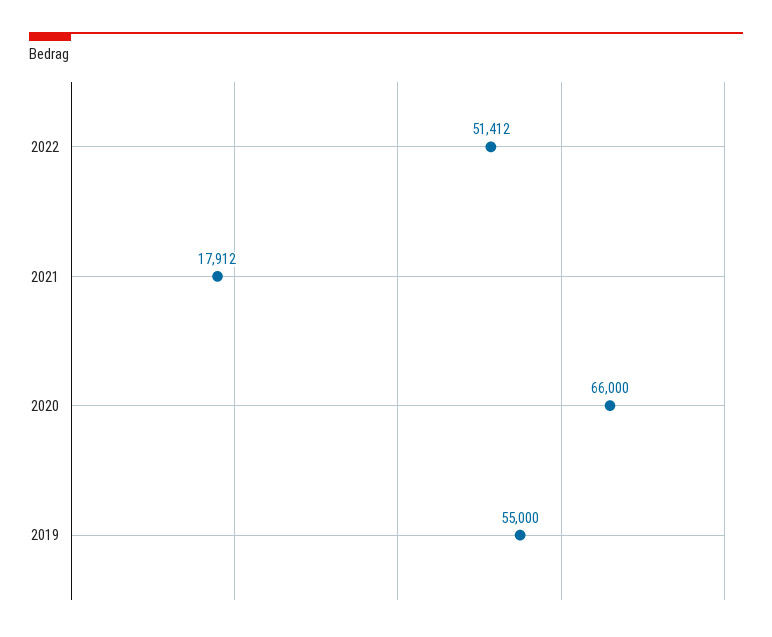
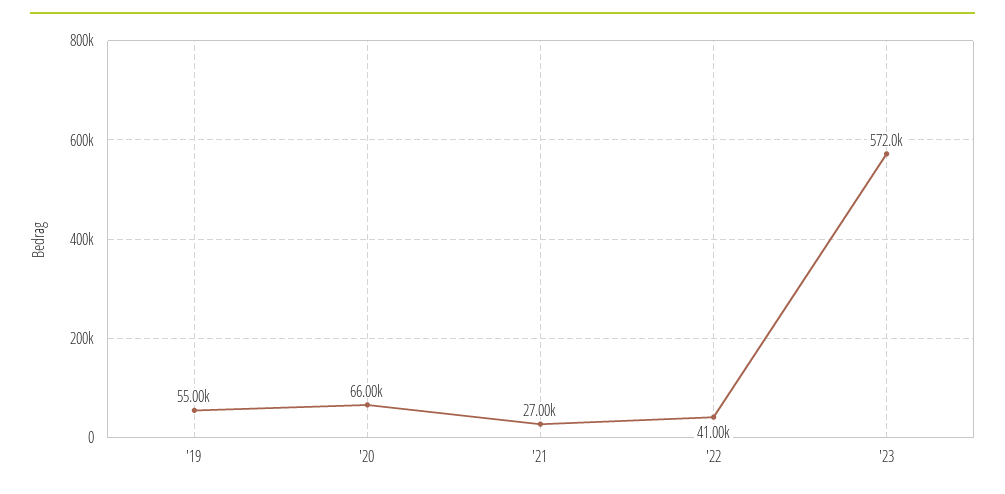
2022: 51412 -> 41000
2021: 17912 -> 27000
'23: none -> 572000

